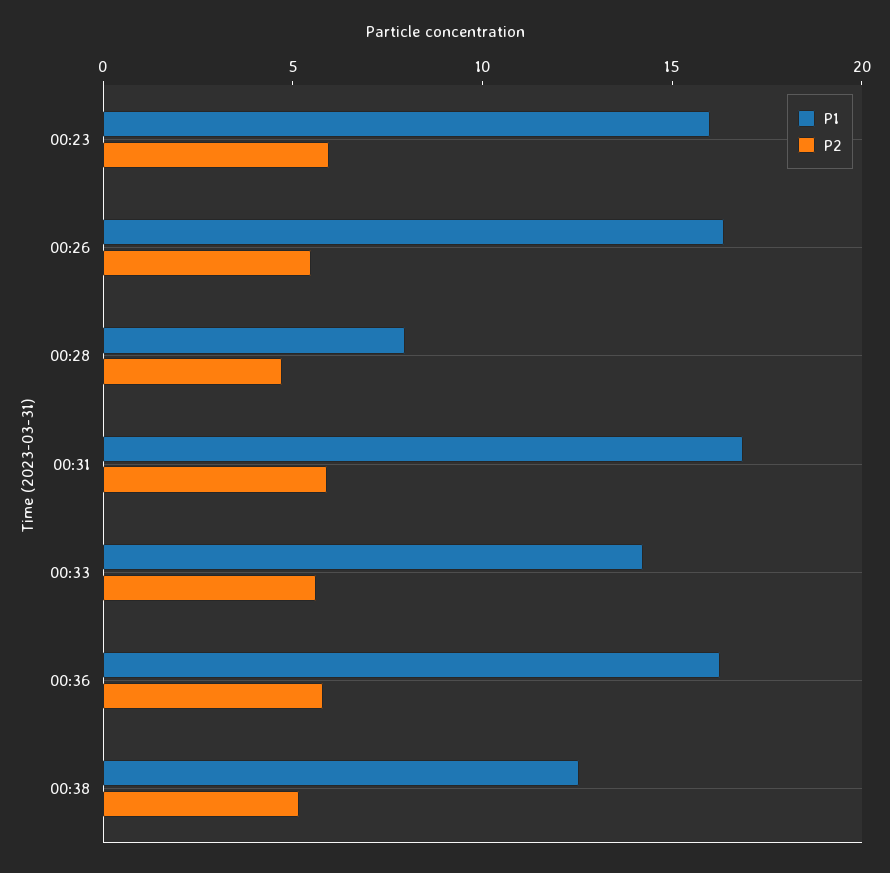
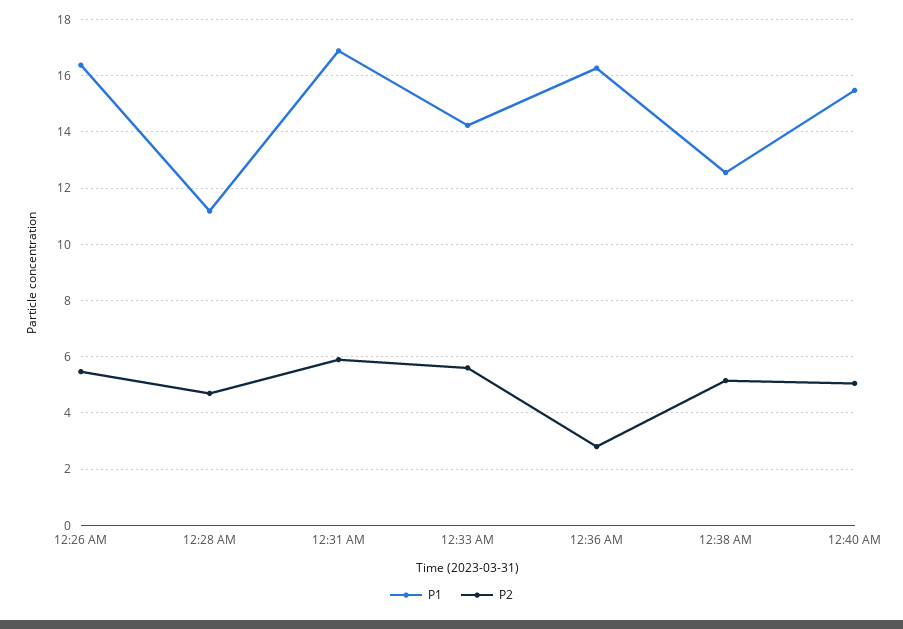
P1, 00:23: 16 -> none
P2, 00:23: 6 -> none
P1, 00:28: 8 -> 11.25
P2, 00:36: 6 -> 2.75
P1, 12:40 AM: none -> 15.5
P2, 12:40 AM: none -> 5

